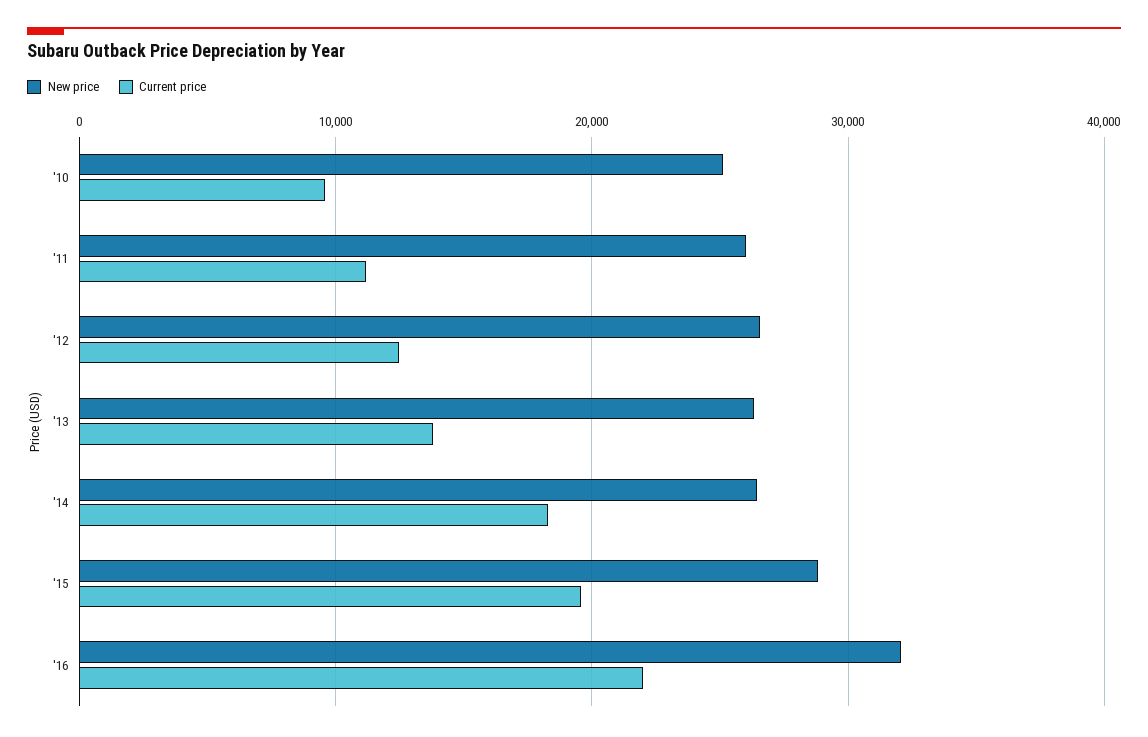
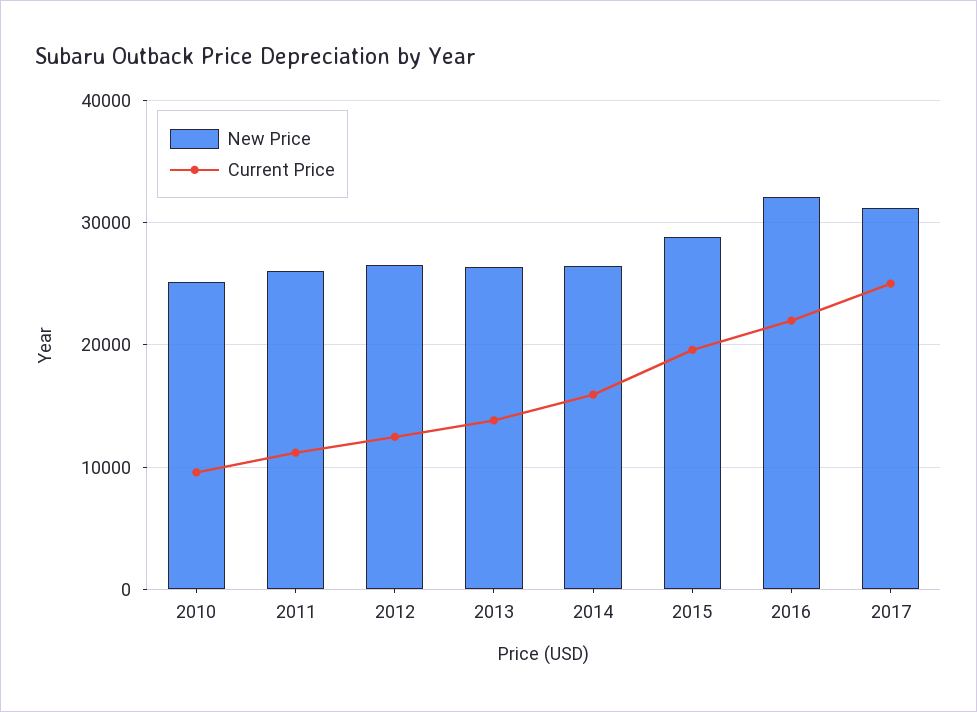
Current price, '14: 18000 -> 16000
New price, 2017: none -> 31000
Current price, 2017: none -> 25000

